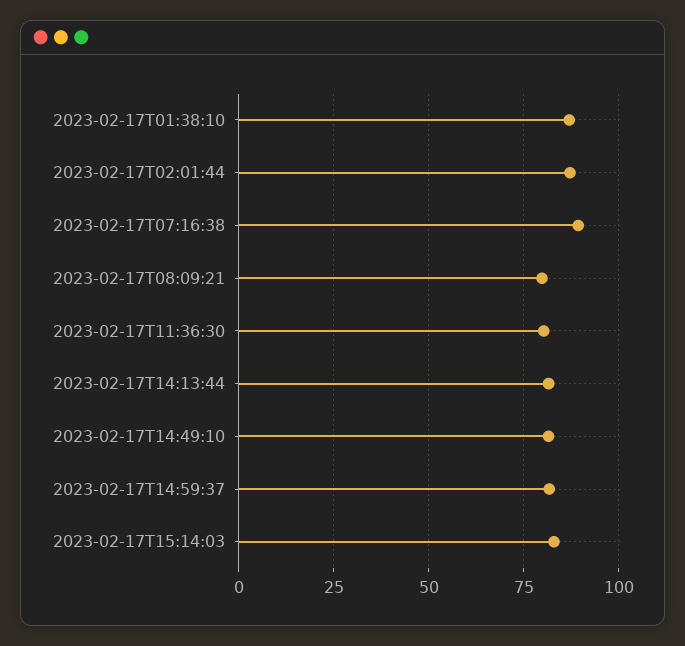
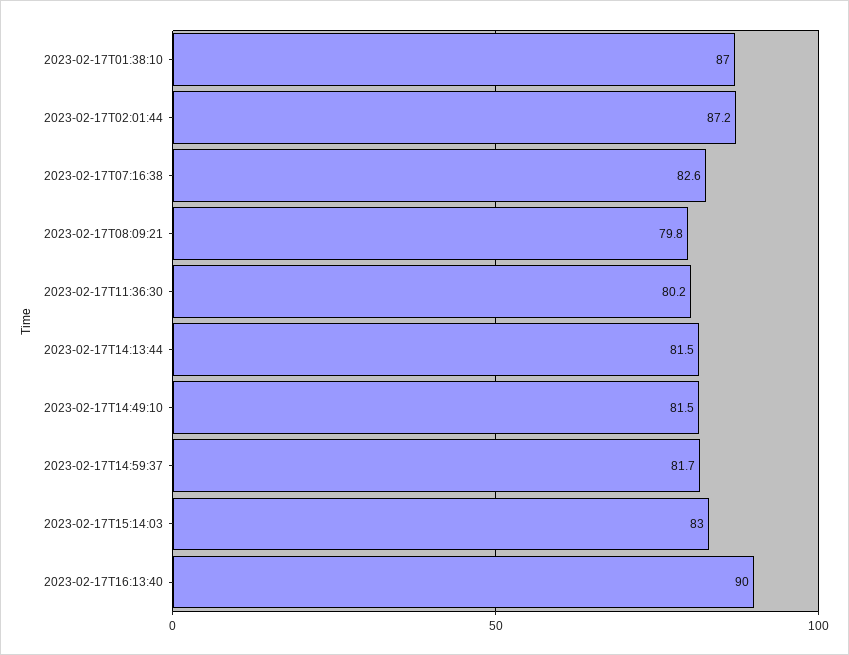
2023-02-17T07:16:38: 90 -> 82.6
2023-02-17T16:13:40: none -> 90

